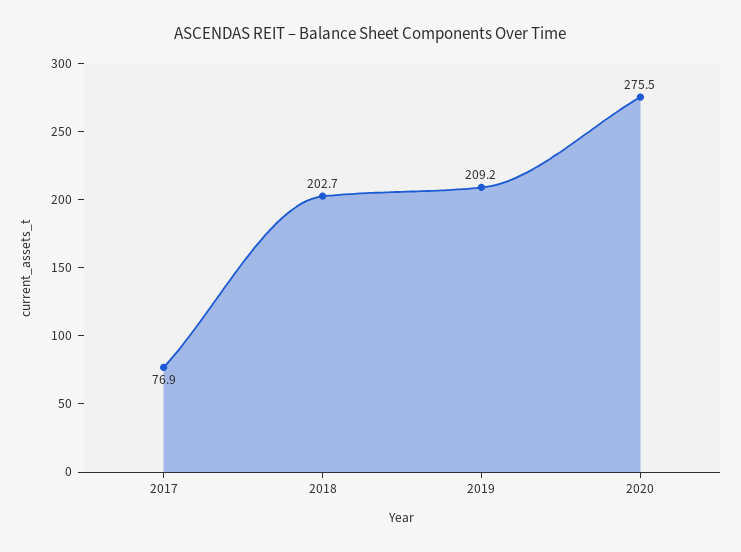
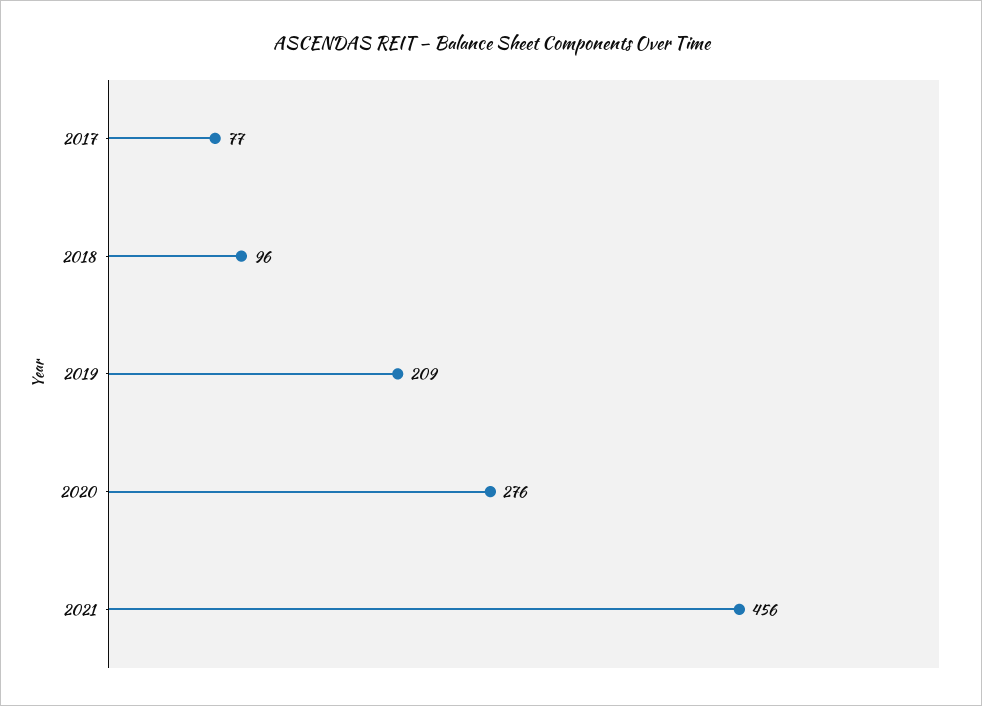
2018: 202.7 -> 96
2021: none -> 456

